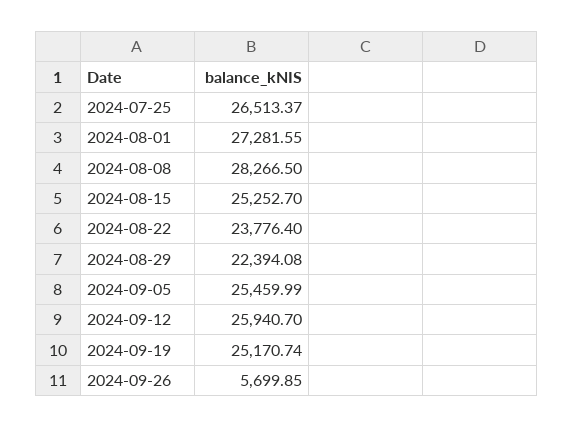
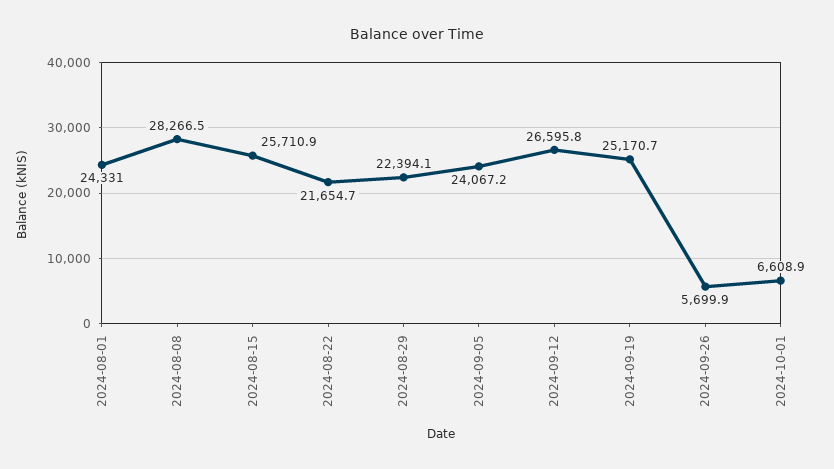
2024-07-25: 26513.37 -> none
2024-08-01: 27281.55 -> 24331
2024-08-15: 25252.7 -> 25710.9
2024-08-22: 23776.4 -> 21654.7
2024-09-05: 25459.99 -> 24067.2
2024-09-12: 25940.7 -> 26595.8
2024-10-01: none -> 6608.9

